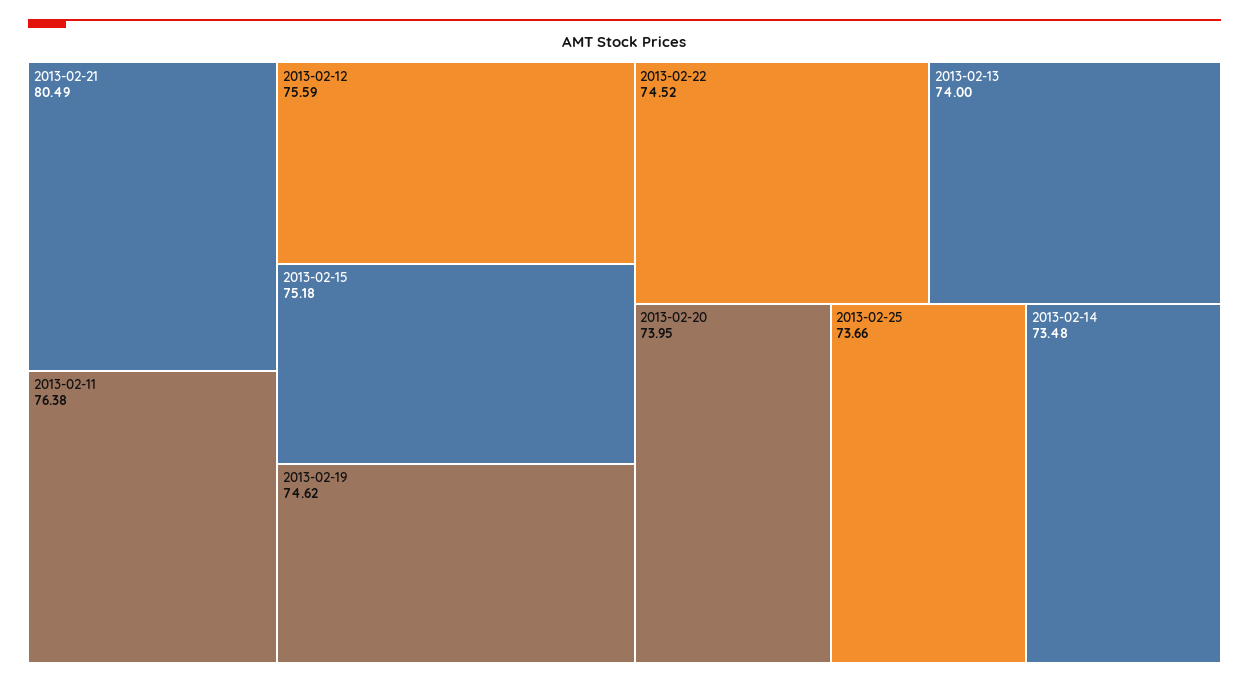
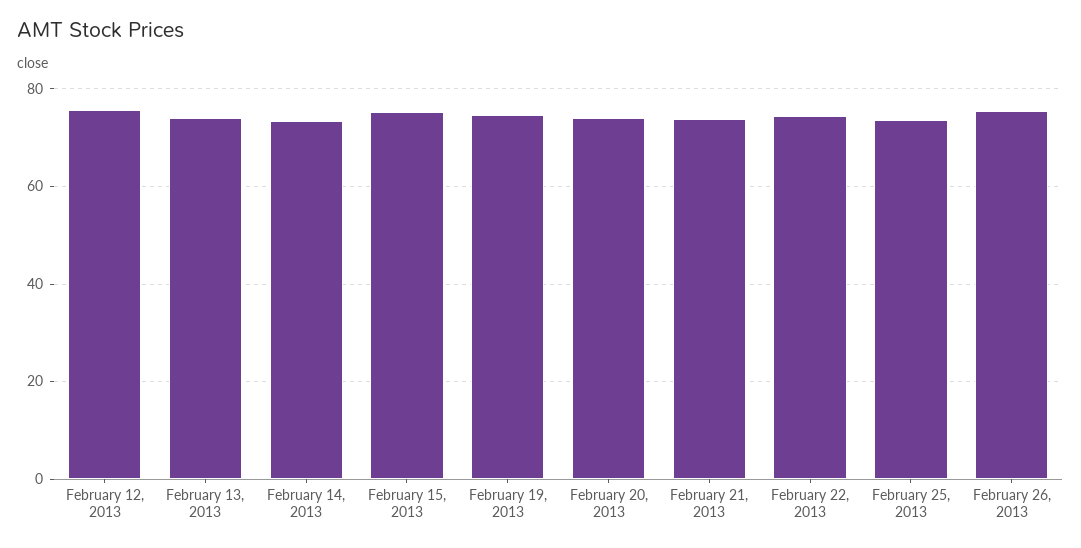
2013-02-21: 80.49 -> 74
2013-02-11: 76.38 -> none
February 26, 2013: none -> 76

